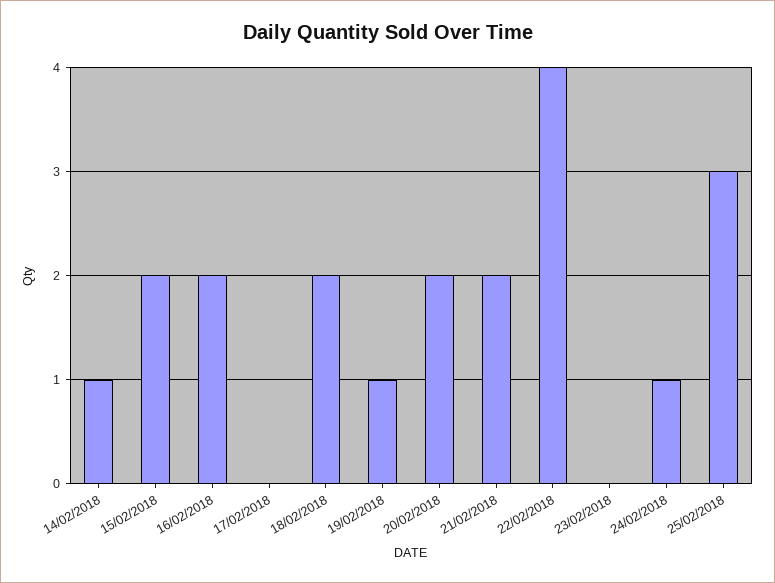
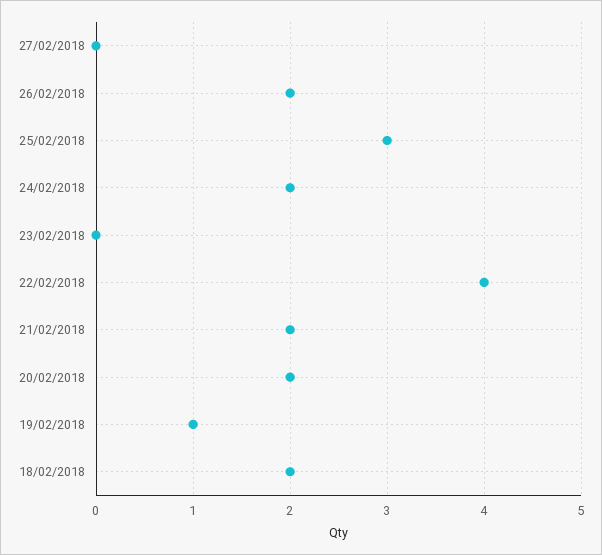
14/02/2018: 1 -> none
15/02/2018: 2 -> none
16/02/2018: 2 -> none
17/02/2018: 0 -> none
24/02/2018: 1 -> 2
27/02/2018: none -> 0
26/02/2018: none -> 2

